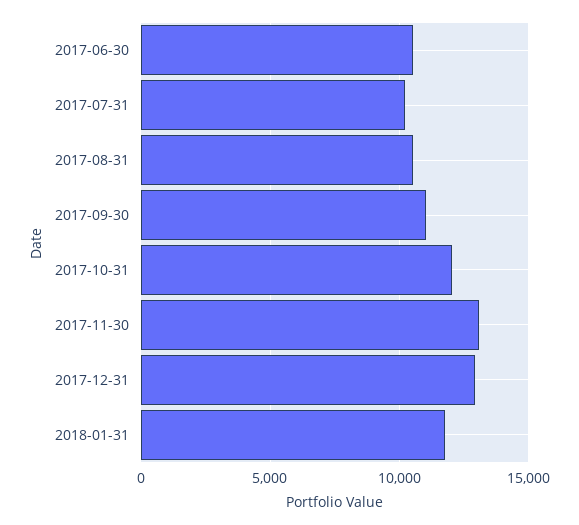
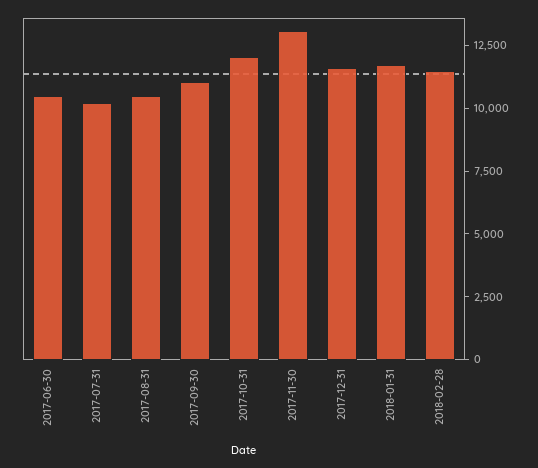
2017-12-31: 13000 -> 11500
2018-02-28: none -> 11500

